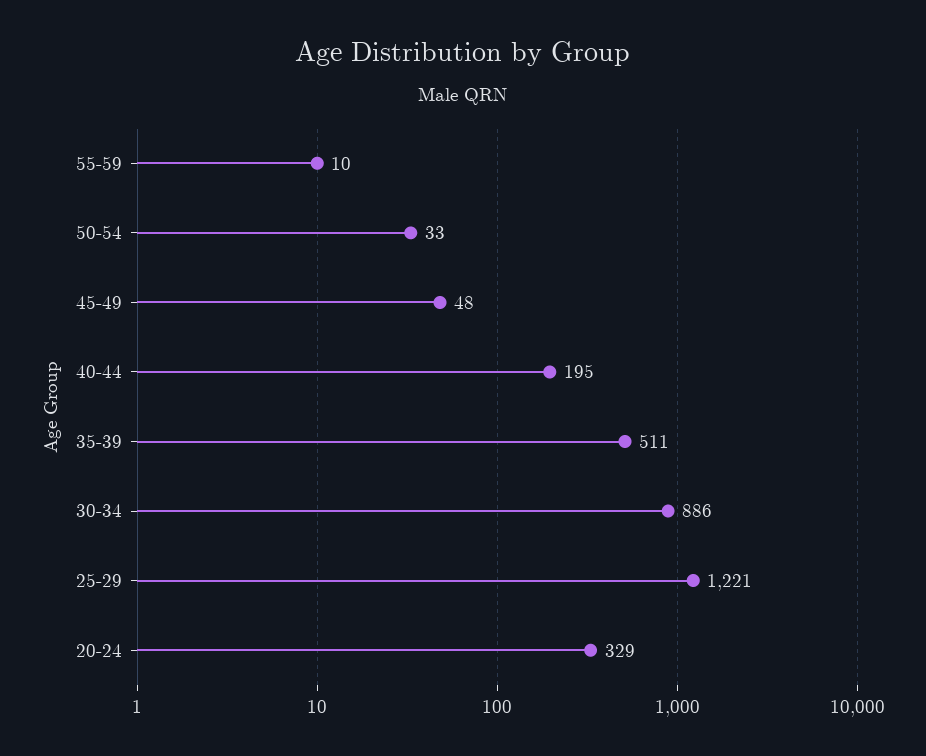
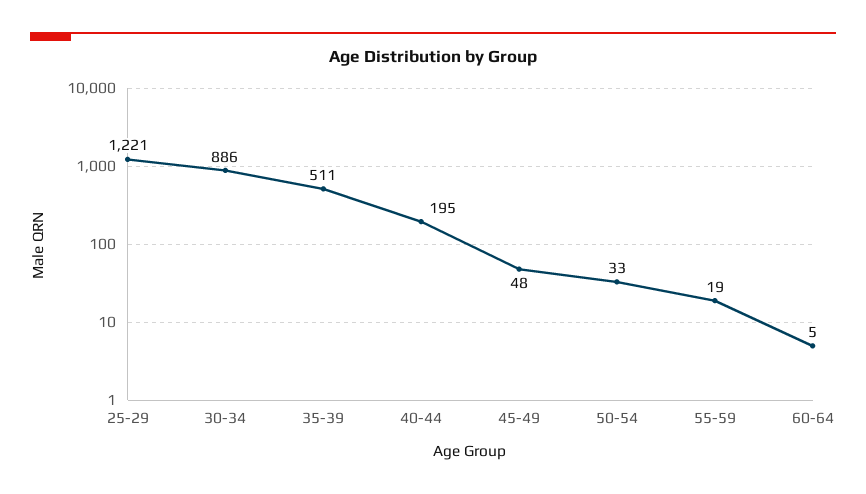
55-59: 10 -> 19
20-24: 329 -> none
60-64: none -> 5

